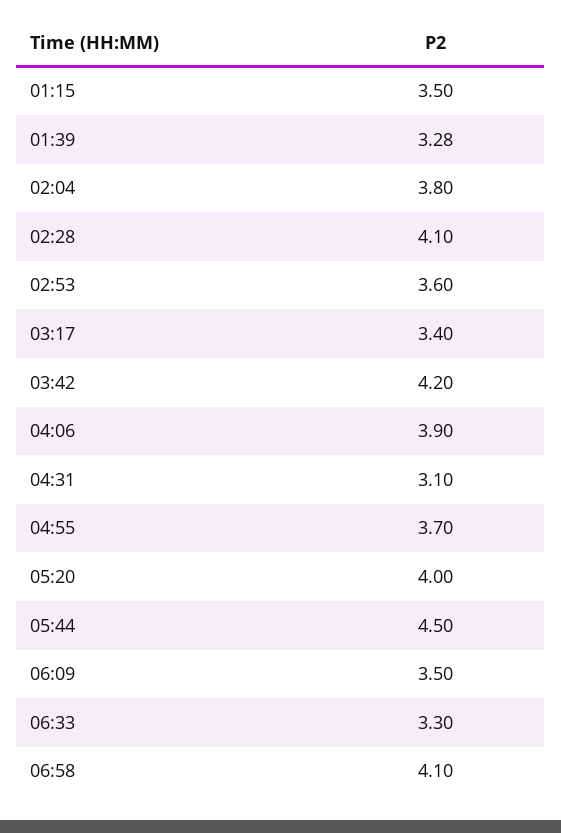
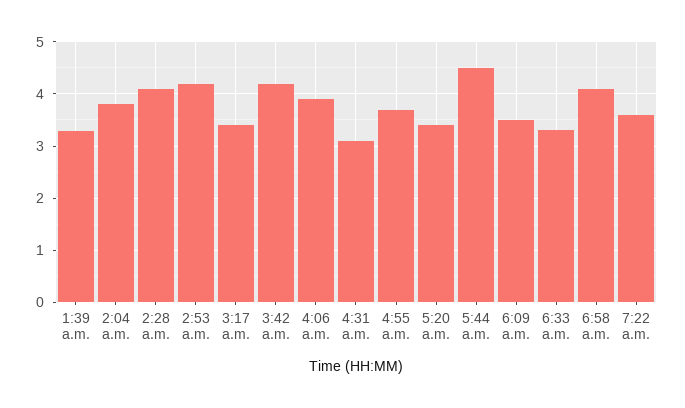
01:15: 3.5 -> none
02:53: 3.6 -> 4.2
05:20: 4 -> 3.4
7:22 a.m.: none -> 3.6

